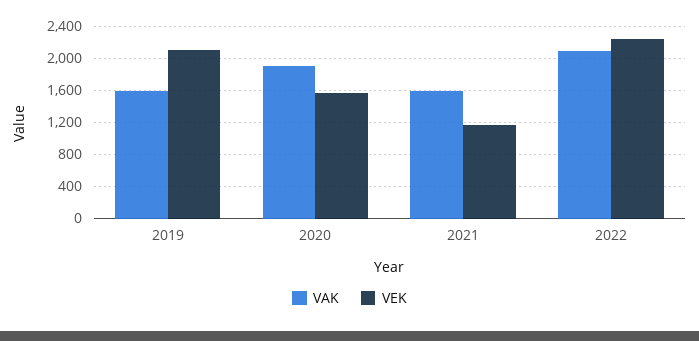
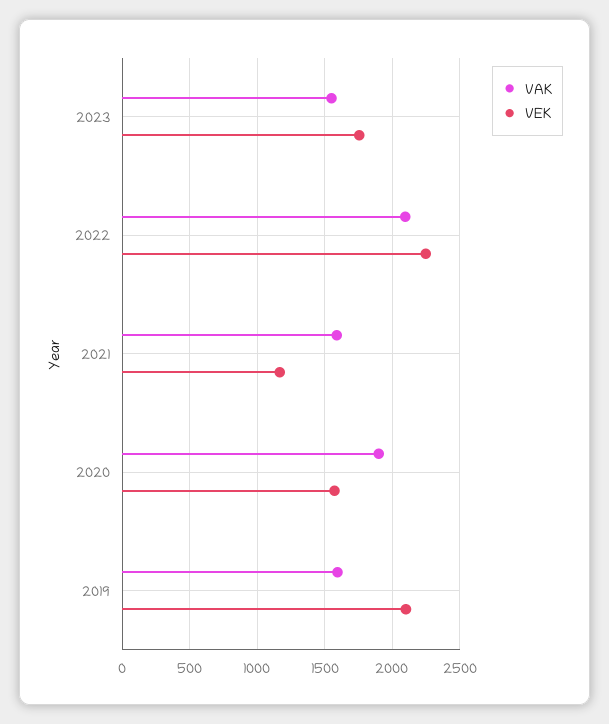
VAK, 2023: none -> 1550
VEK, 2023: none -> 1750

